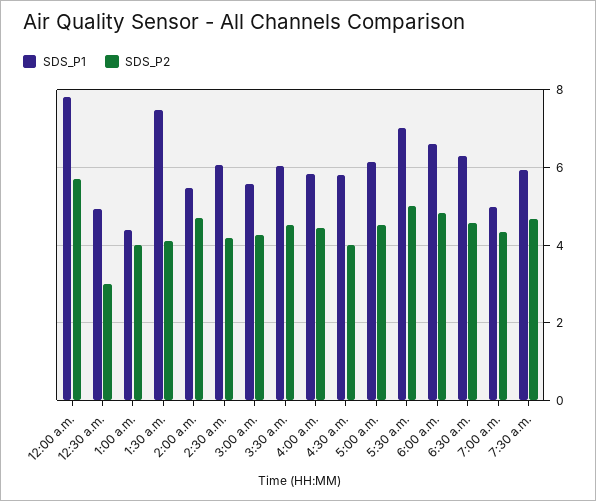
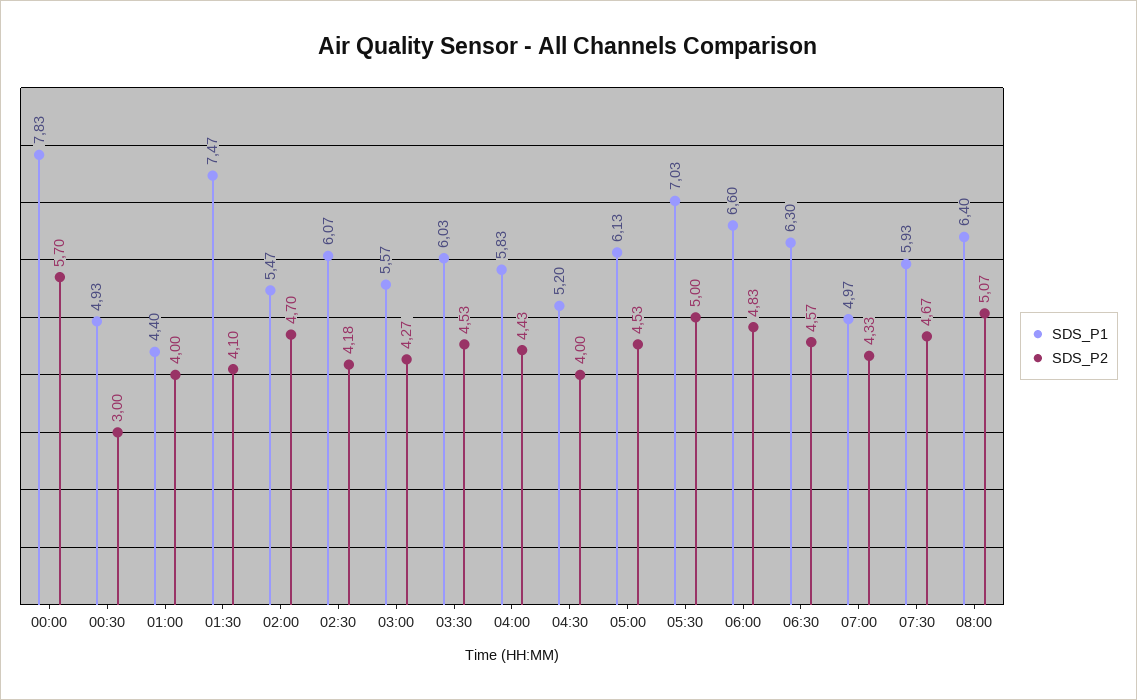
SDS_P1, 4:30 a.m.: 5.8 -> 5.2
SDS_P1, 08:00: none -> 6.4
SDS_P2, 08:00: none -> 5.07

